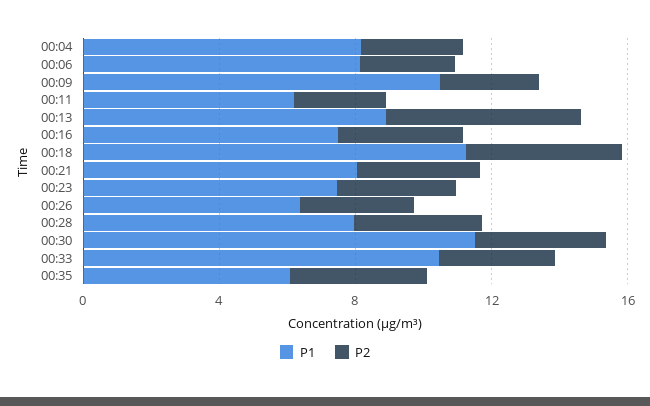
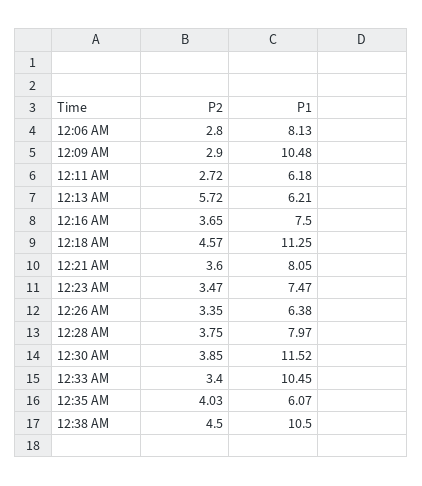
P1, 00:04: 8 -> none
P2, 00:04: 3 -> none
P1, 00:13: 9 -> 6.21
P2, 12:38 AM: none -> 4.5
P1, 12:38 AM: none -> 10.5

